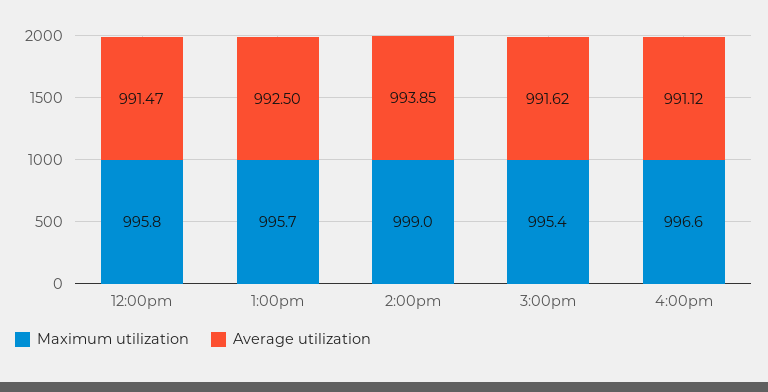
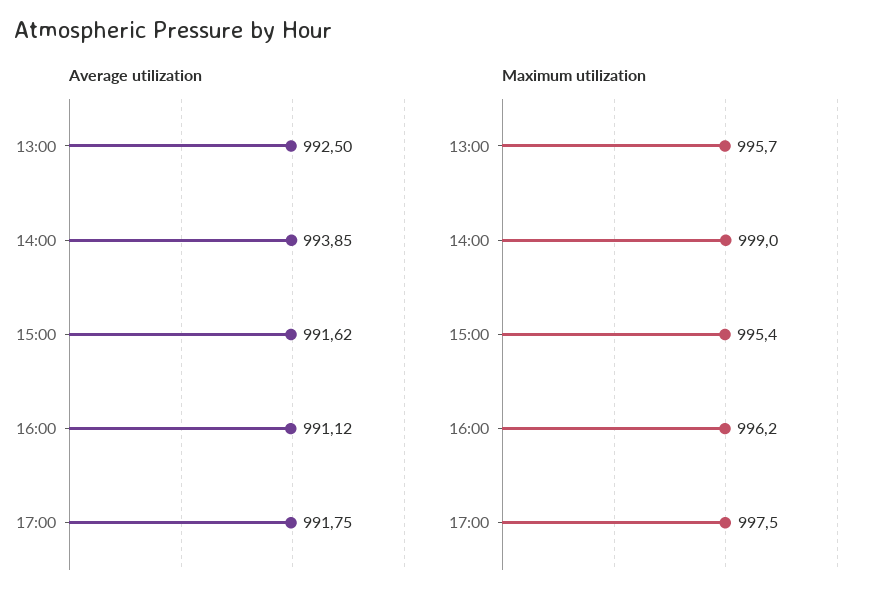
Maximum utilization, 12:00pm: 995.8 -> none
Average utilization, 12:00pm: 991.47 -> none
Maximum utilization, 4:00pm: 996.6 -> 996.2
Average utilization, 17:00: none -> 991.75
Maximum utilization, 17:00: none -> 997.5

